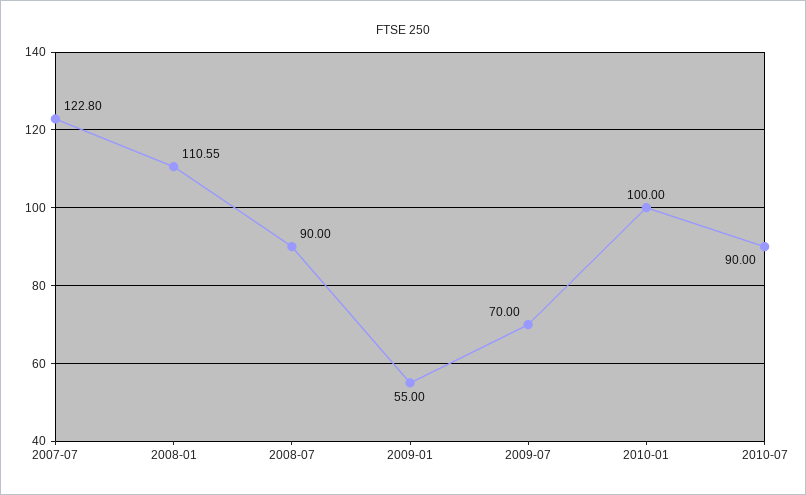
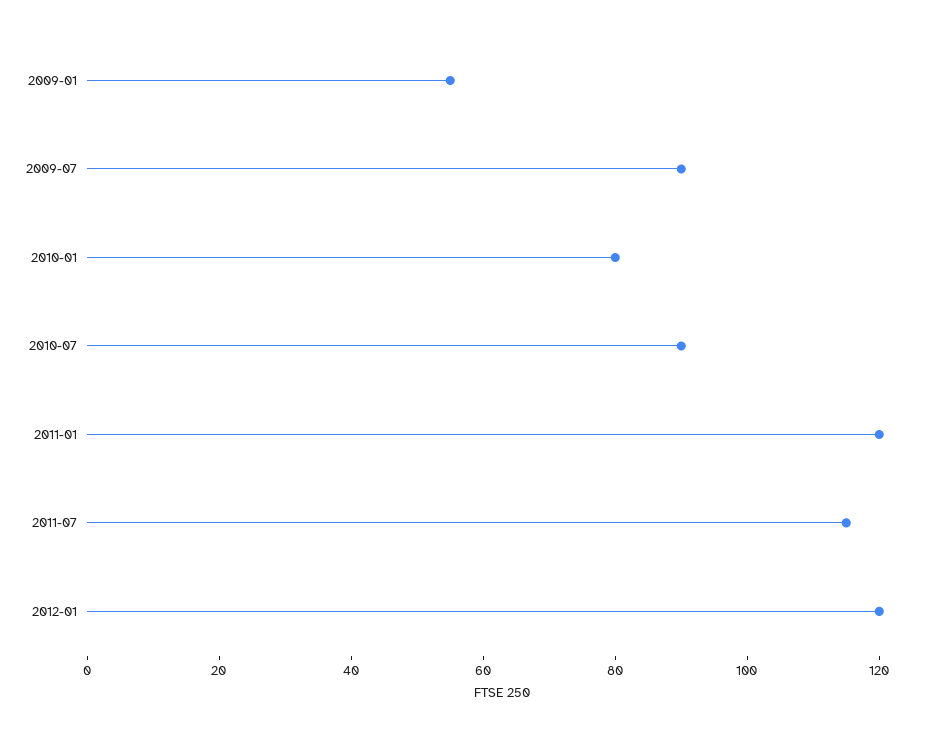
2007-07: 122.8 -> none
2008-01: 110.55 -> none
2008-07: 90 -> none
2009-07: 70 -> 90
2010-01: 100 -> 80
2011-01: none -> 120
2011-07: none -> 115
2012-01: none -> 120

